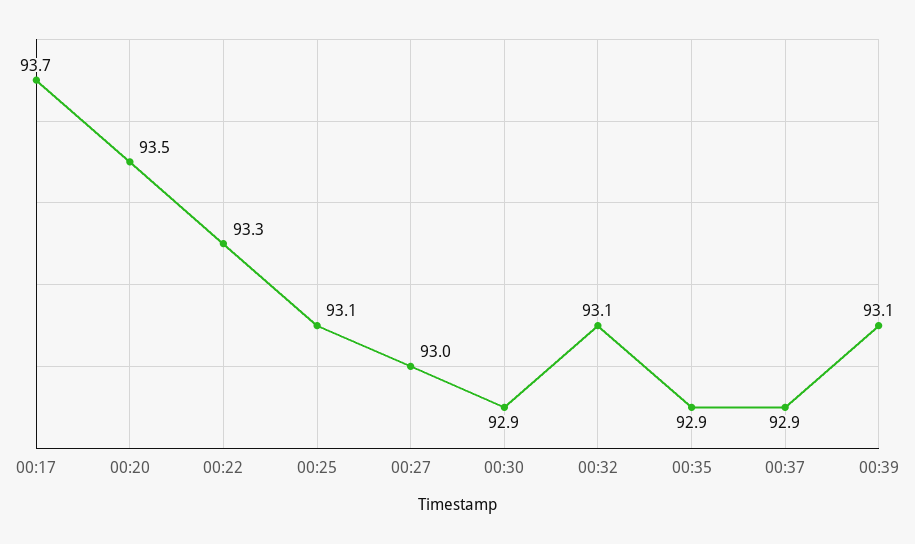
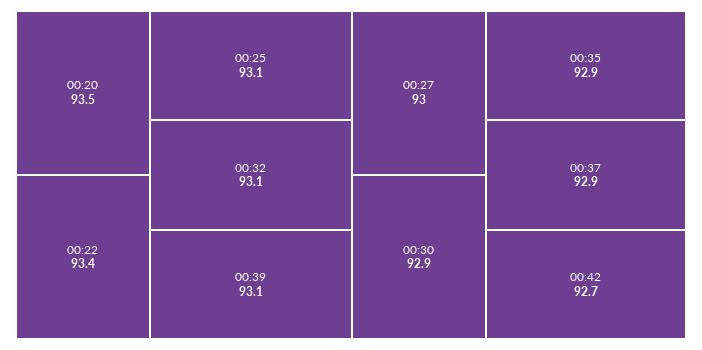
00:17: 93.7 -> none
00:22: 93.3 -> 93.4
00:42: none -> 92.7

